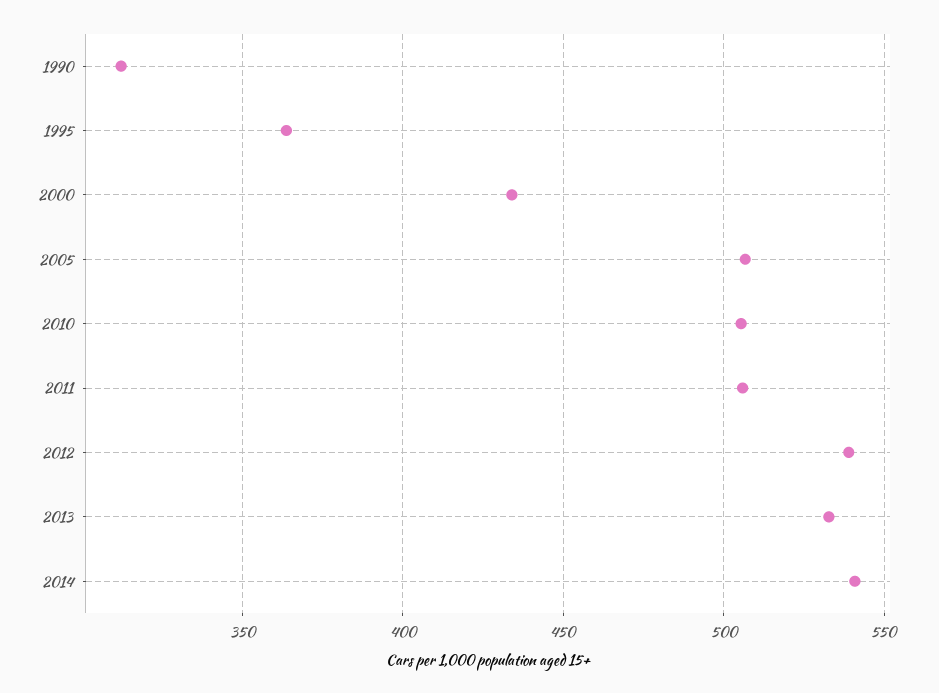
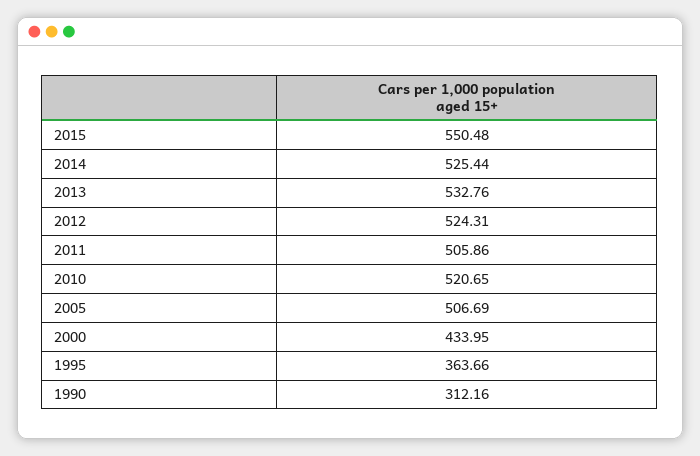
2010: 505 -> 520.65
2012: 540 -> 524.31
2014: 540 -> 525.44
2015: none -> 550.48

